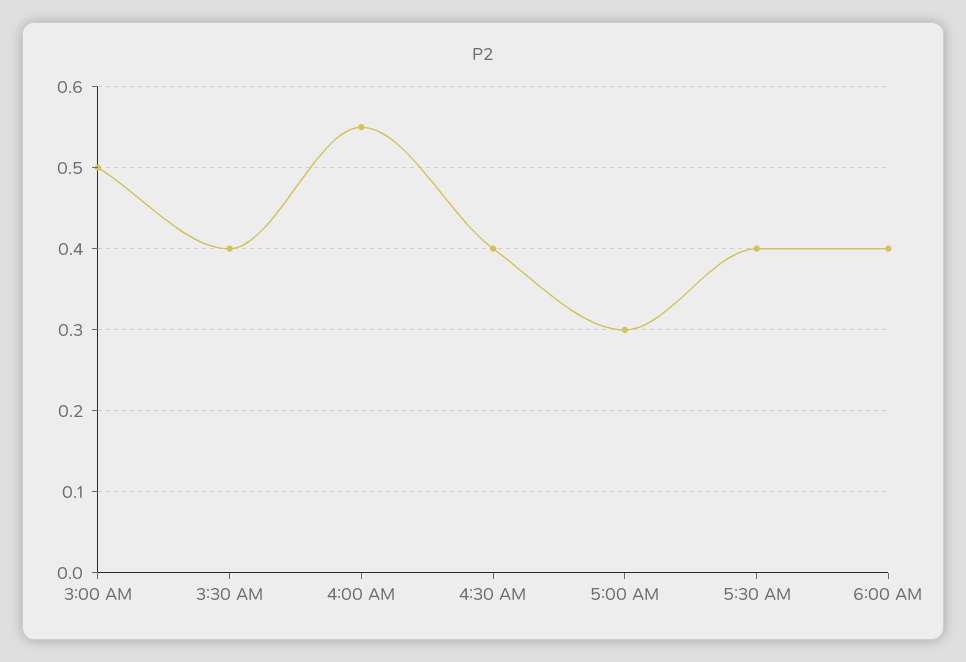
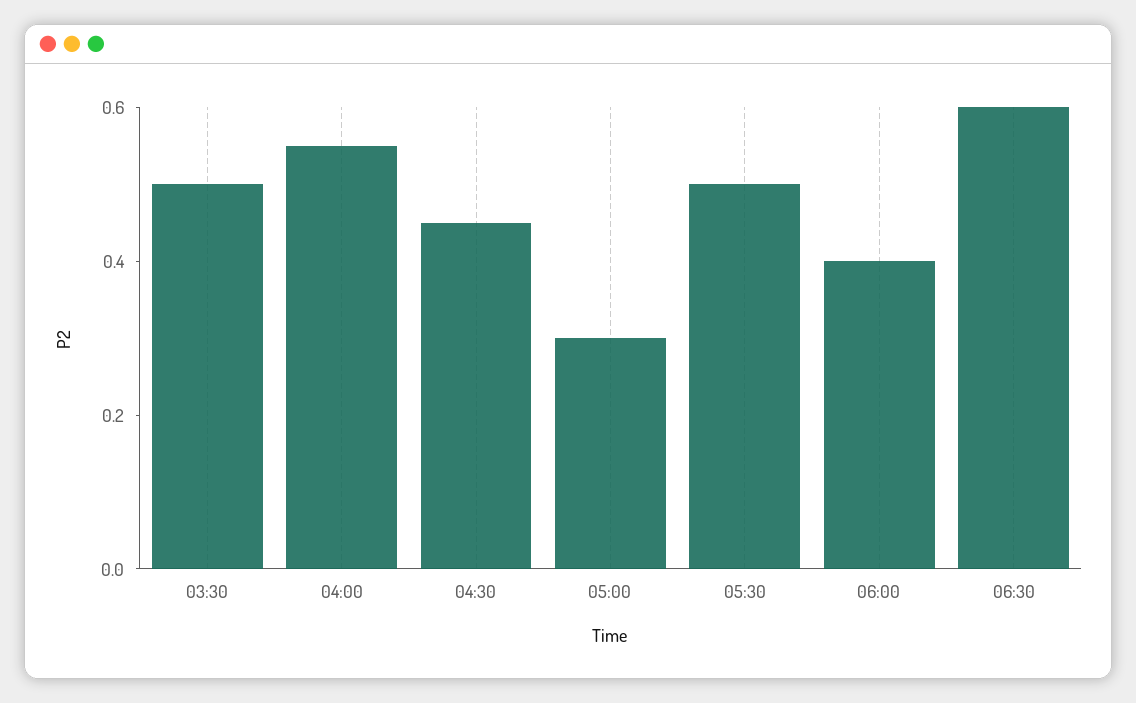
3:00 AM: 0.5 -> none
3:30 AM: 0.4 -> 0.5
4:30 AM: 0.4 -> 0.45
5:30 AM: 0.4 -> 0.5
06:30: none -> 0.6

